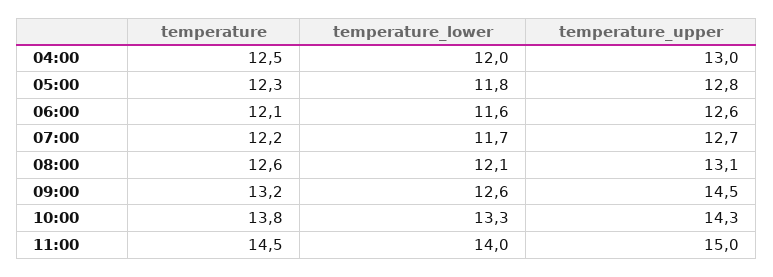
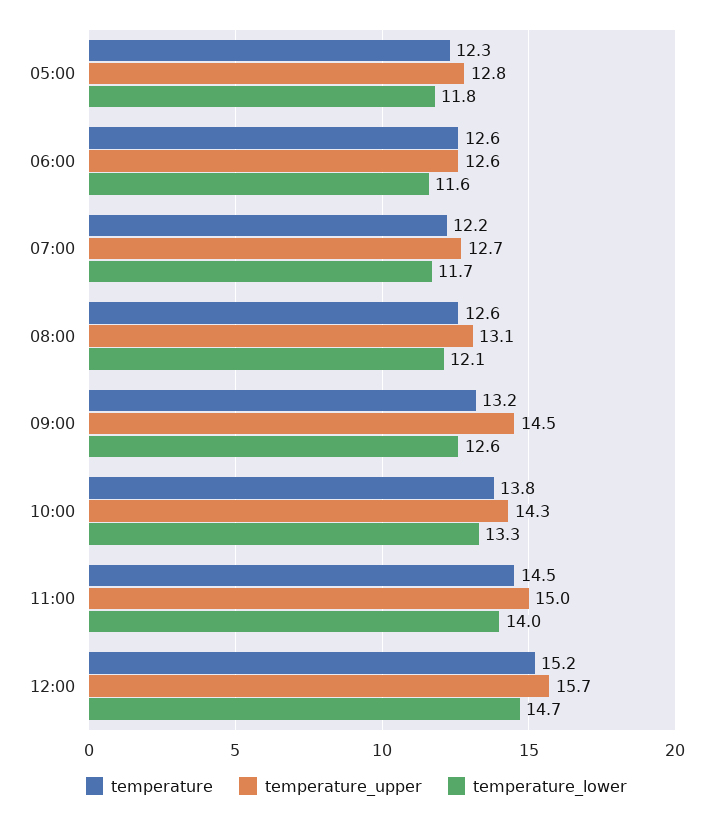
temperature, 04:00: 12.5 -> none
temperature_lower, 04:00: 12 -> none
temperature_upper, 04:00: 13 -> none
temperature, 06:00: 12.1 -> 12.6
temperature, 12:00: none -> 15.2
temperature_upper, 12:00: none -> 15.7
temperature_lower, 12:00: none -> 14.7

